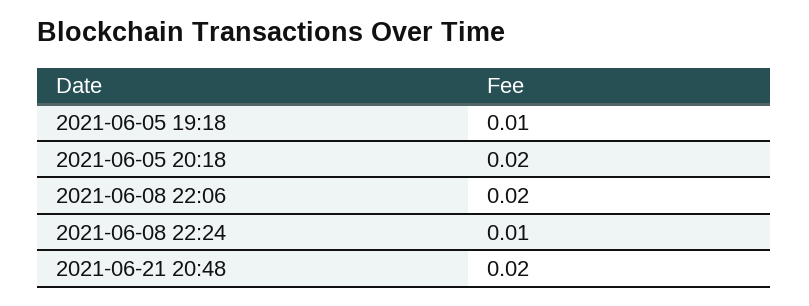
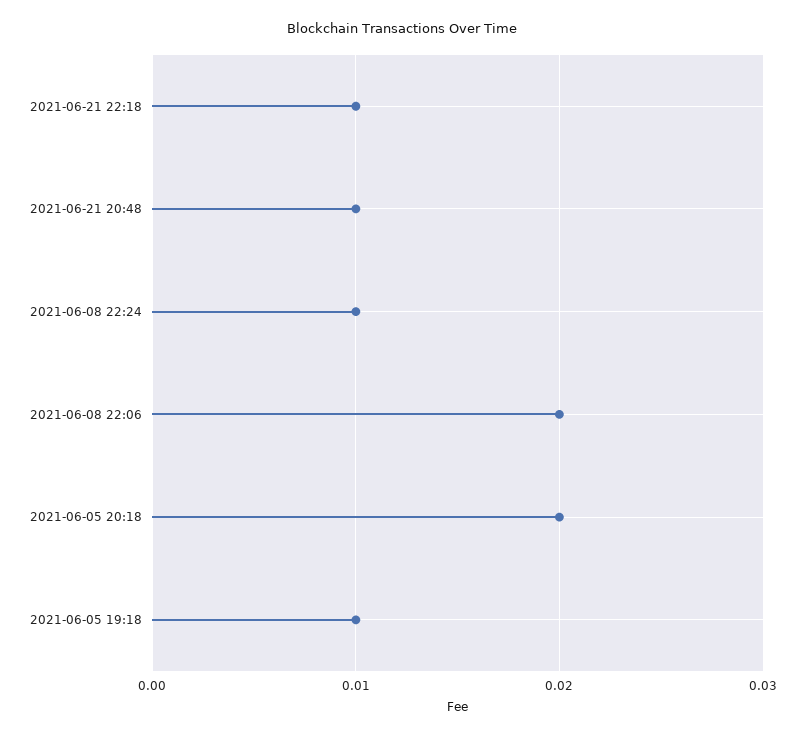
2021-06-21 20:48: 0.02 -> 0.01
2021-06-21 22:18: none -> 0.01

